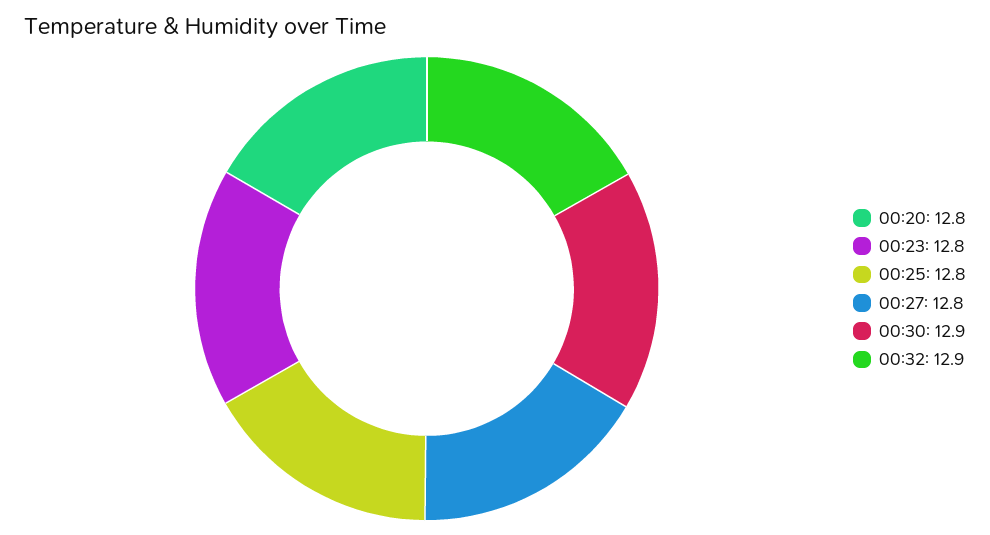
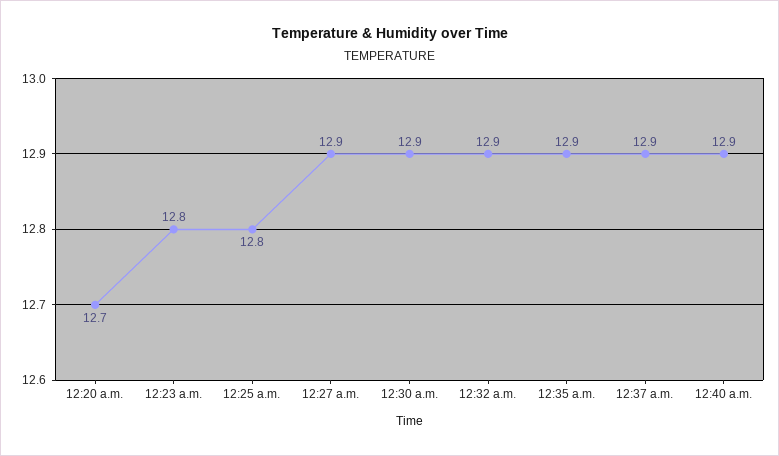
00:20: 12.8 -> 12.7
00:27: 12.8 -> 12.9
12:35 a.m.: none -> 12.9
12:37 a.m.: none -> 12.9
12:40 a.m.: none -> 12.9

